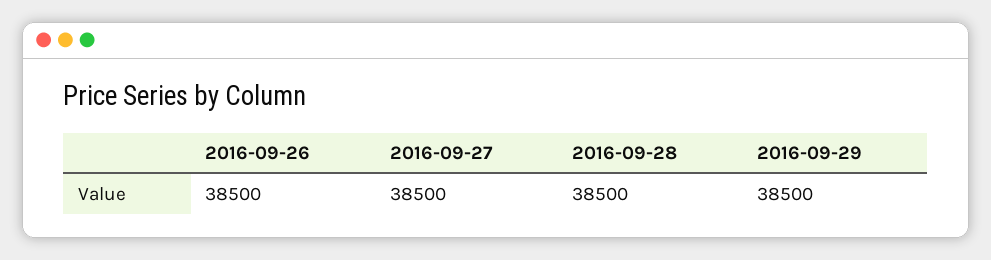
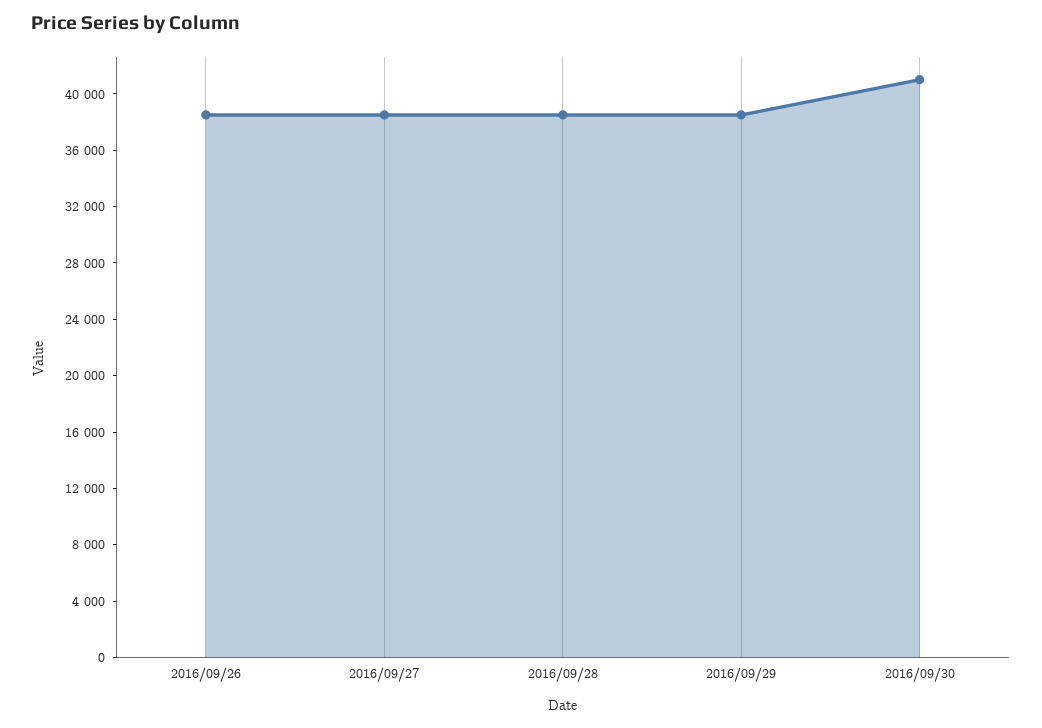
2016/09/30: none -> 41000

